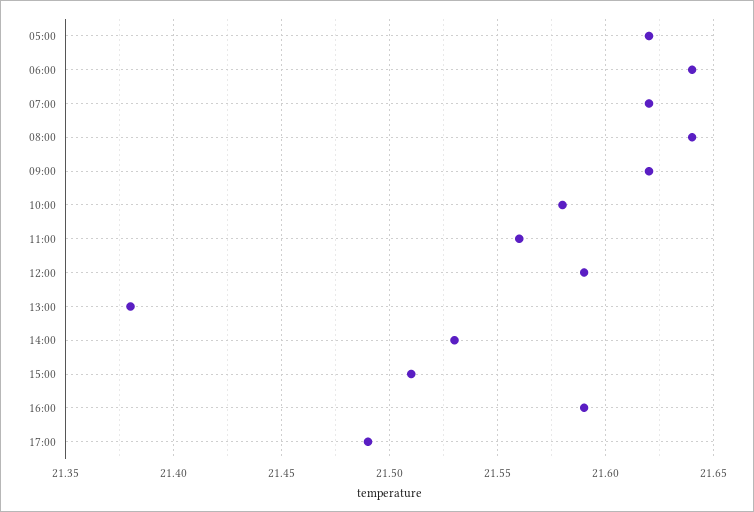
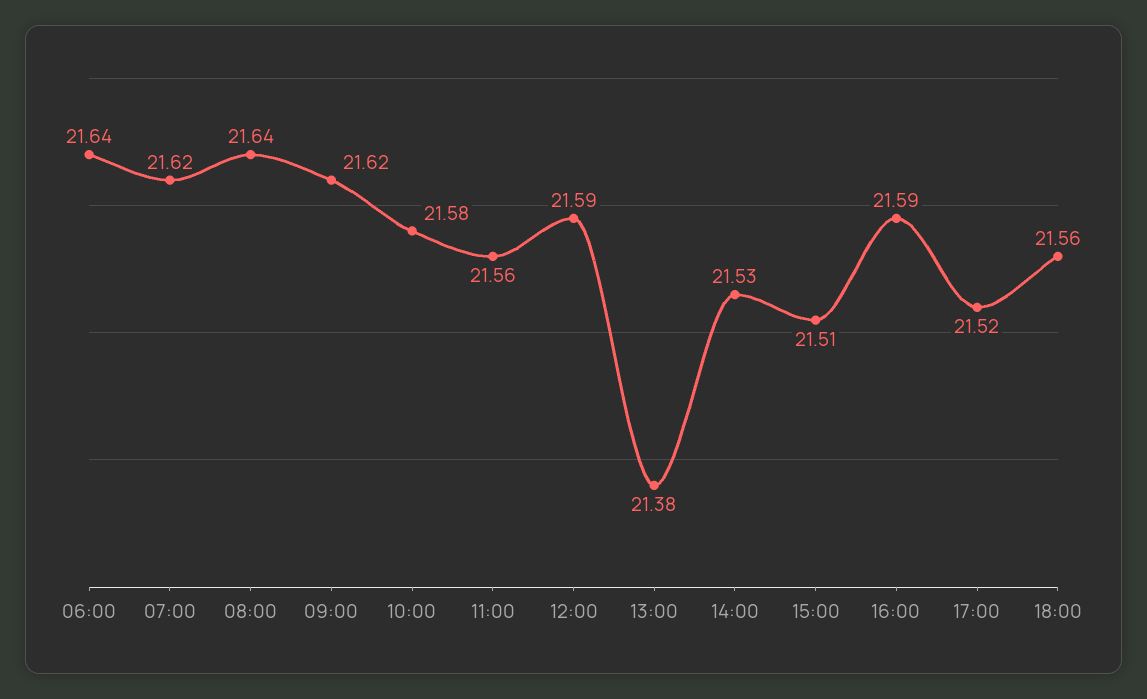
05:00: 21.62 -> none
17:00: 21.49 -> 21.52
18:00: none -> 21.56

